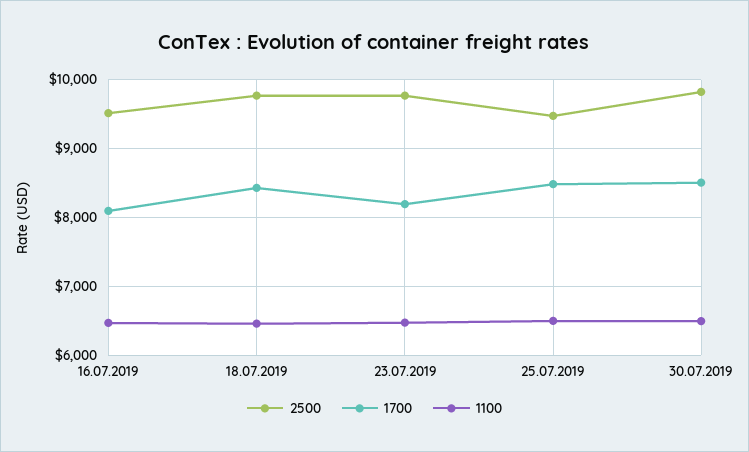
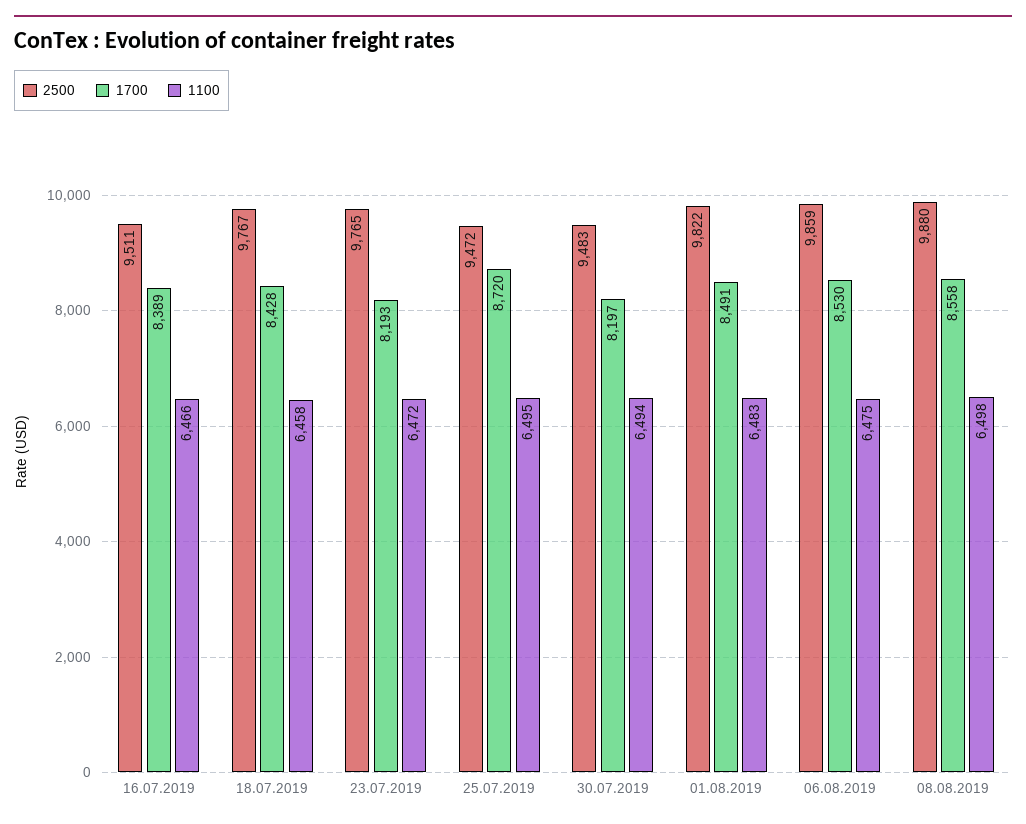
1700, 16.07.2019: 8100 -> 8389
1700, 25.07.2019: 8500 -> 8720
2500, 30.07.2019: 9800 -> 9483
1700, 30.07.2019: 8500 -> 8197
2500, 01.08.2019: none -> 9822
1700, 01.08.2019: none -> 8491
1100, 01.08.2019: none -> 6483
2500, 06.08.2019: none -> 9859
1700, 06.08.2019: none -> 8530
1100, 06.08.2019: none -> 6475
2500, 08.08.2019: none -> 9880
1700, 08.08.2019: none -> 8558
1100, 08.08.2019: none -> 6498

